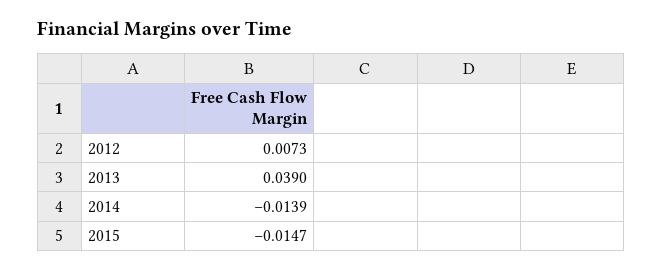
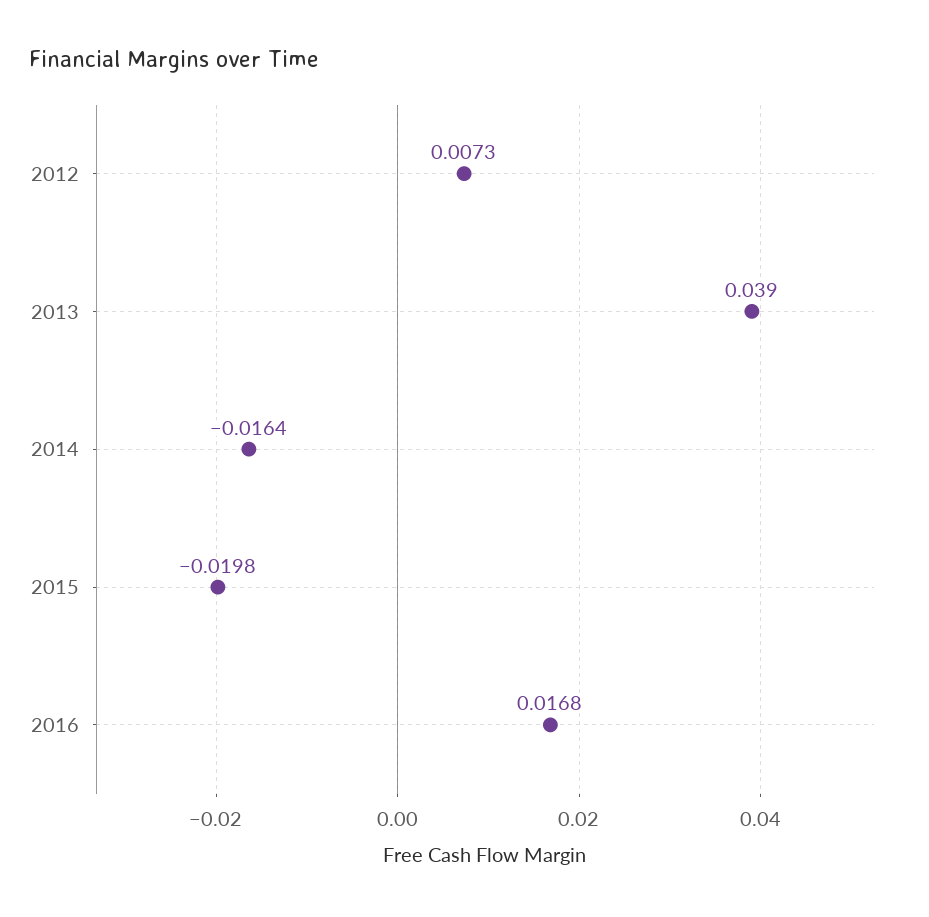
2014: -0.0139 -> -0.0164
2015: -0.0147 -> -0.0198
2016: none -> 0.0168

